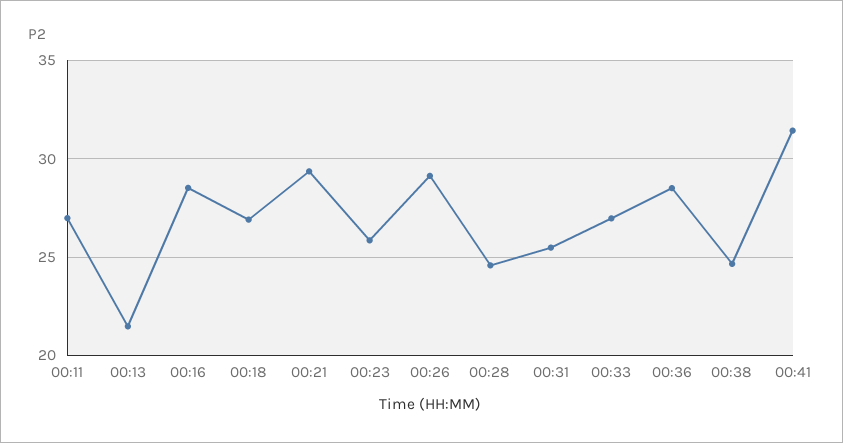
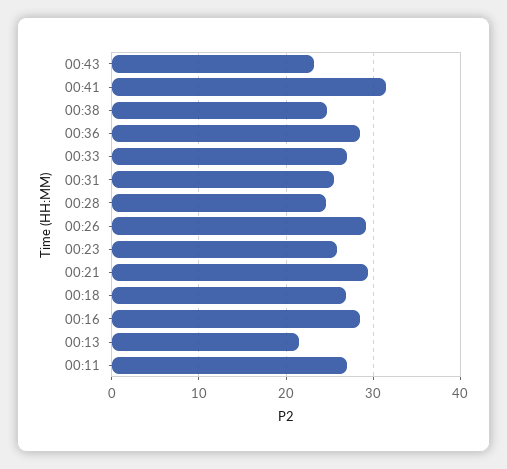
00:43: none -> 23

